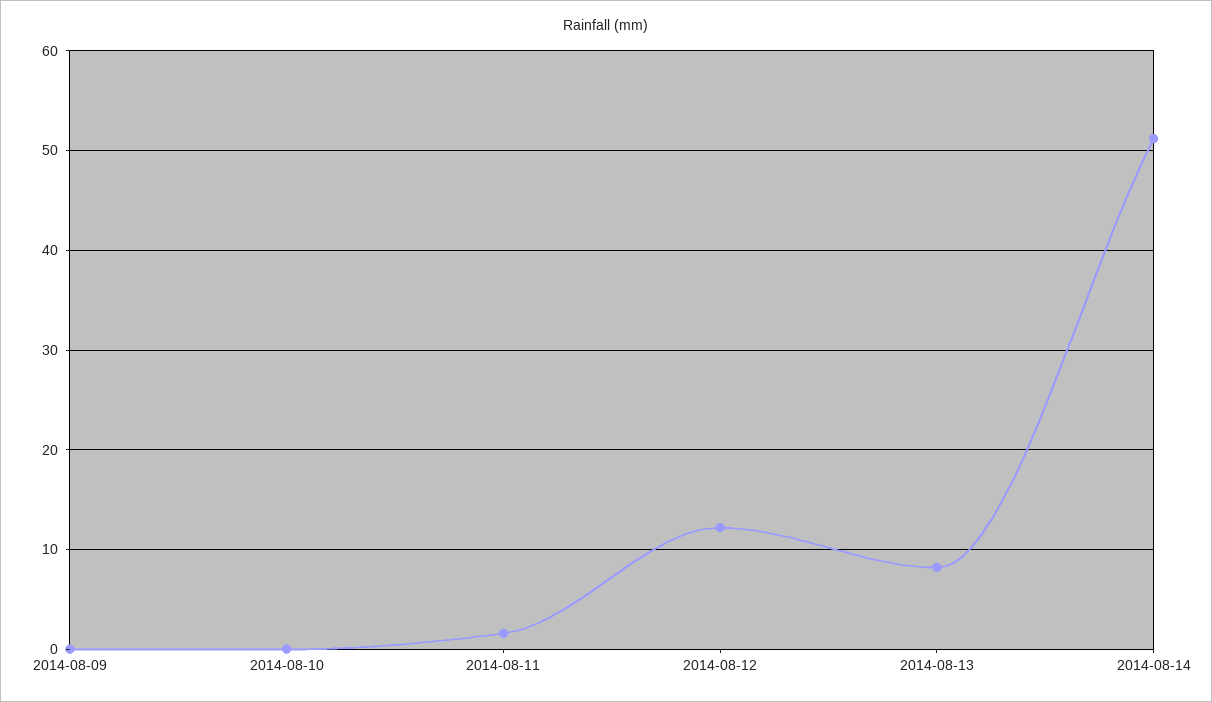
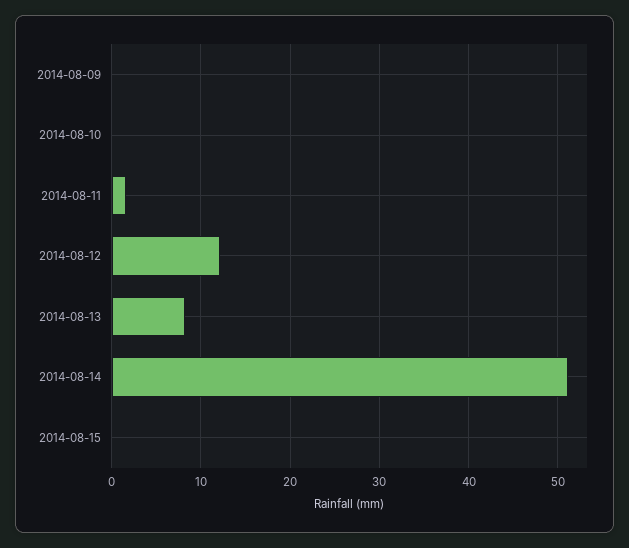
2014-08-15: none -> 0

